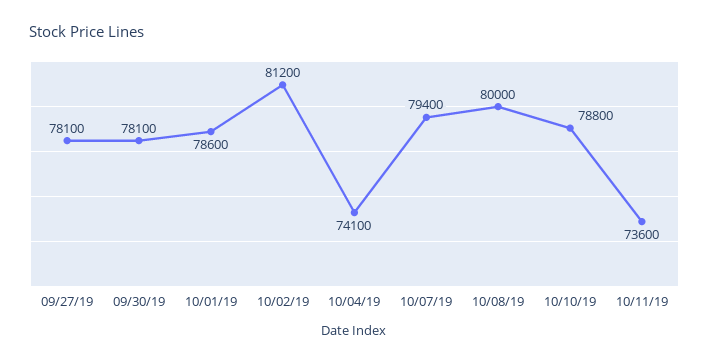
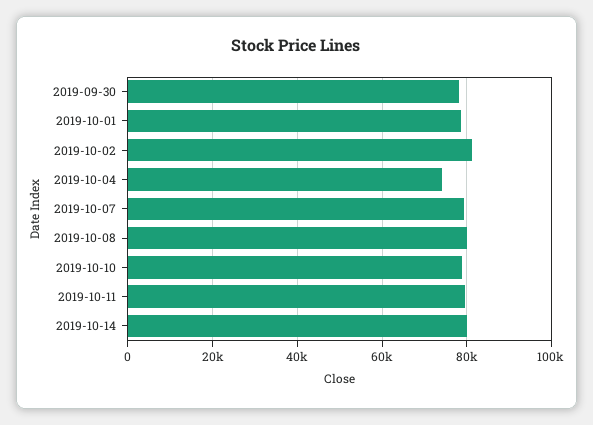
09/27/19: 78100 -> none
10/11/19: 73600 -> 80000
2019-10-14: none -> 80000

